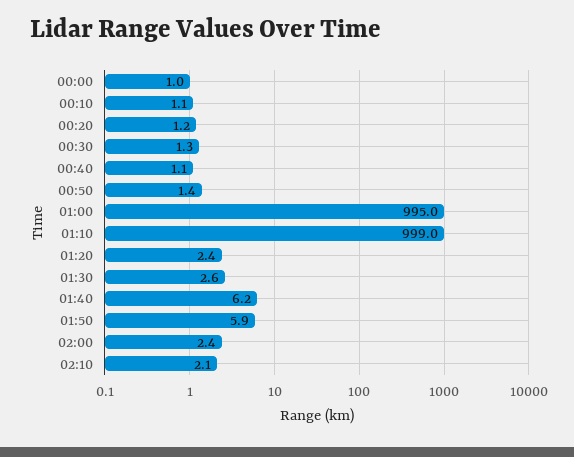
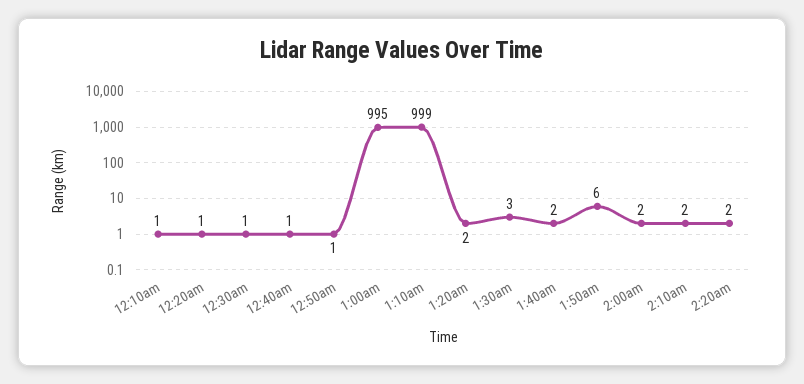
00:00: 1 -> none
01:40: 6.2 -> 2
2:20am: none -> 2

